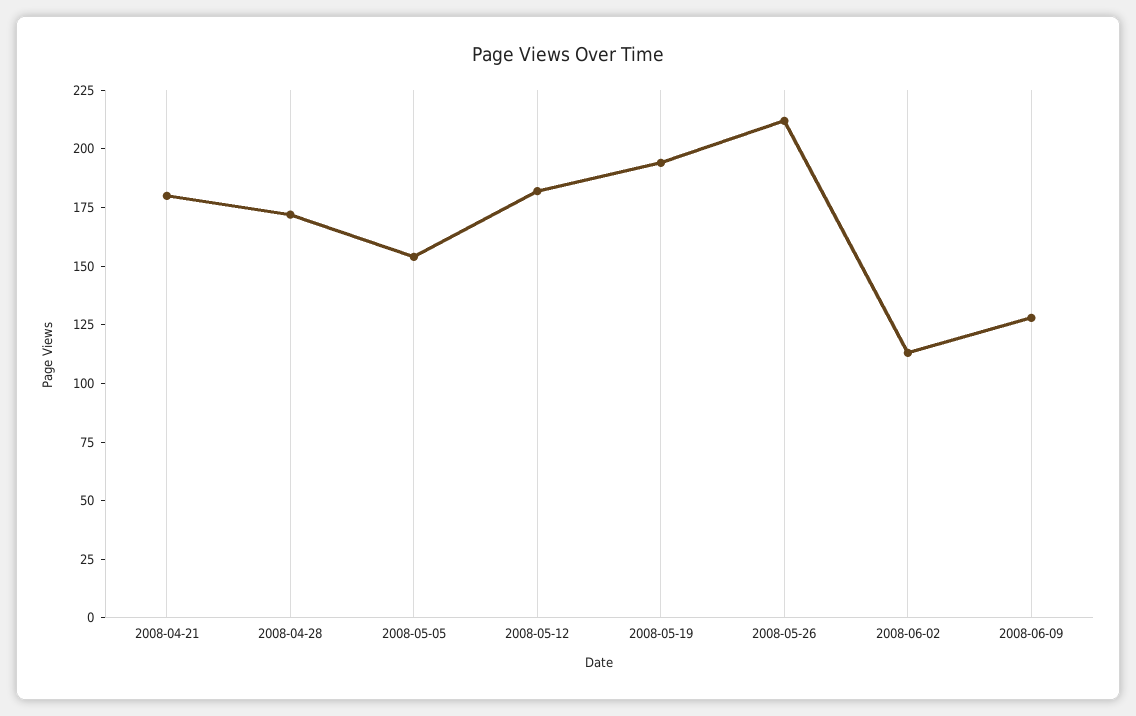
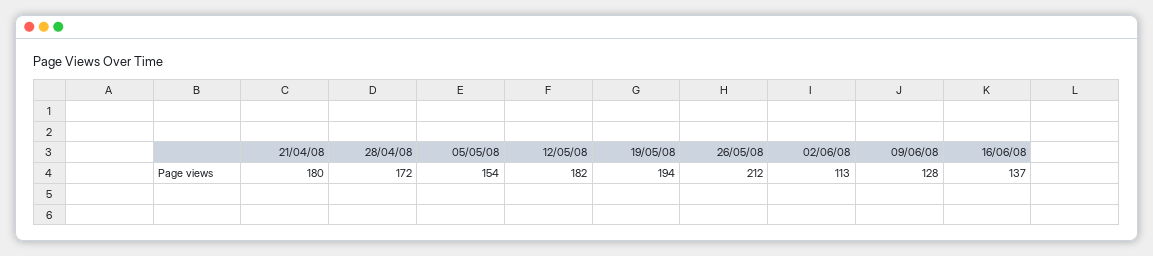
16/06/08: none -> 137

